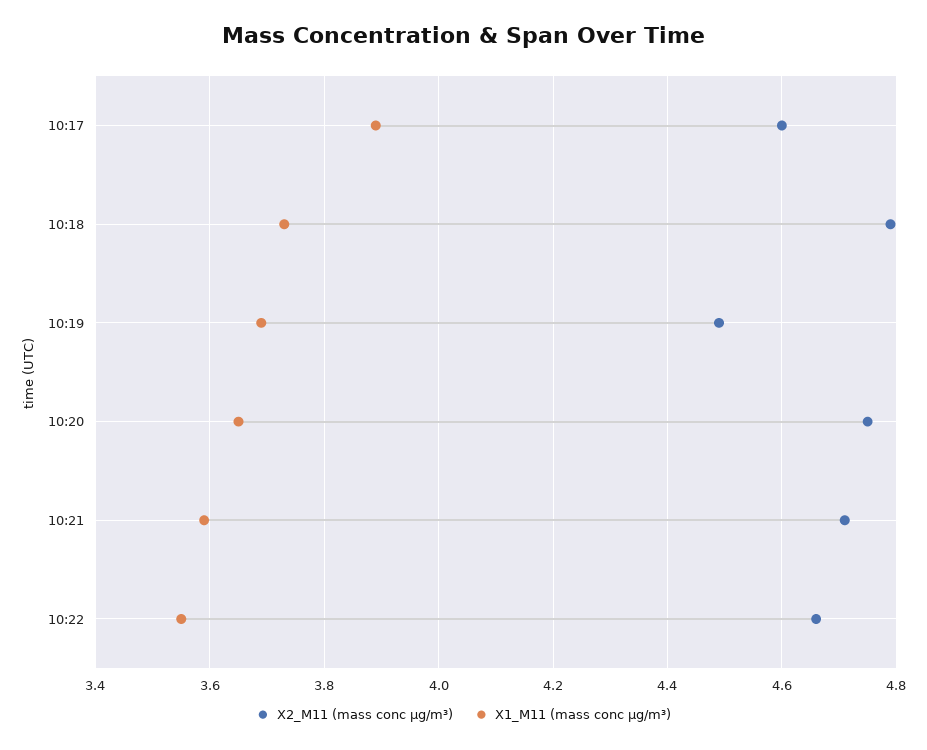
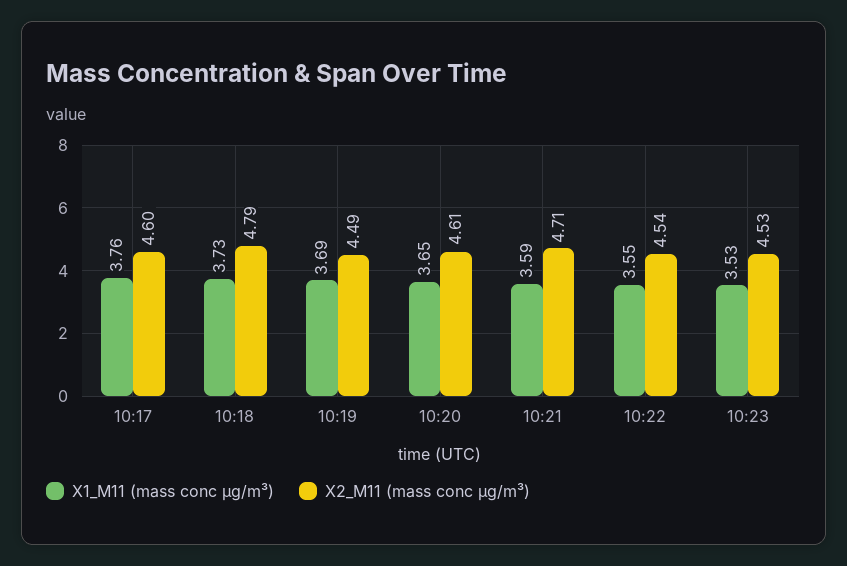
X1_M11 (mass conc μg/m³), 10:17: 3.9 -> 3.76
X2_M11 (mass conc μg/m³), 10:20: 4.75 -> 4.61
X2_M11 (mass conc μg/m³), 10:22: 4.65 -> 4.54
X1_M11 (mass conc μg/m³), 10:23: none -> 3.53
X2_M11 (mass conc μg/m³), 10:23: none -> 4.53

